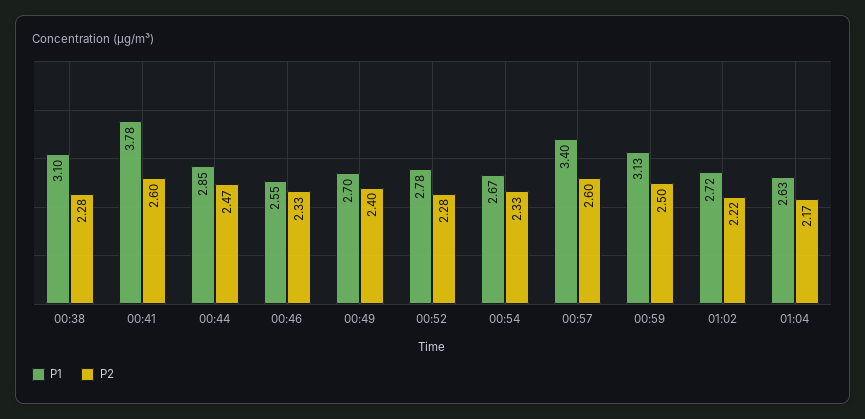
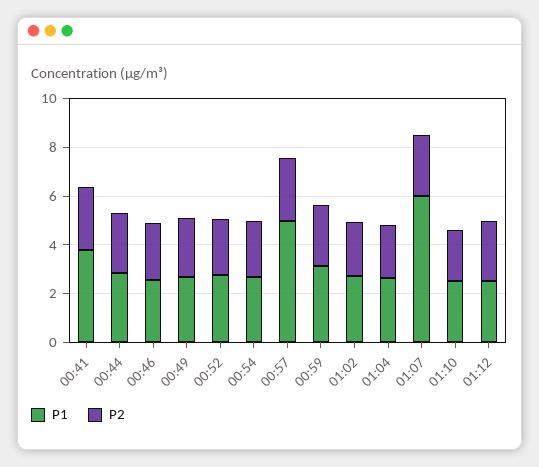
P1, 00:38: 3.1 -> none
P2, 00:38: 2.28 -> none
P1, 00:57: 3.4 -> 5
P1, 01:07: none -> 6
P2, 01:07: none -> 2.5
P1, 01:10: none -> 2.5
P2, 01:10: none -> 2
P1, 01:12: none -> 2.5
P2, 01:12: none -> 2.5

